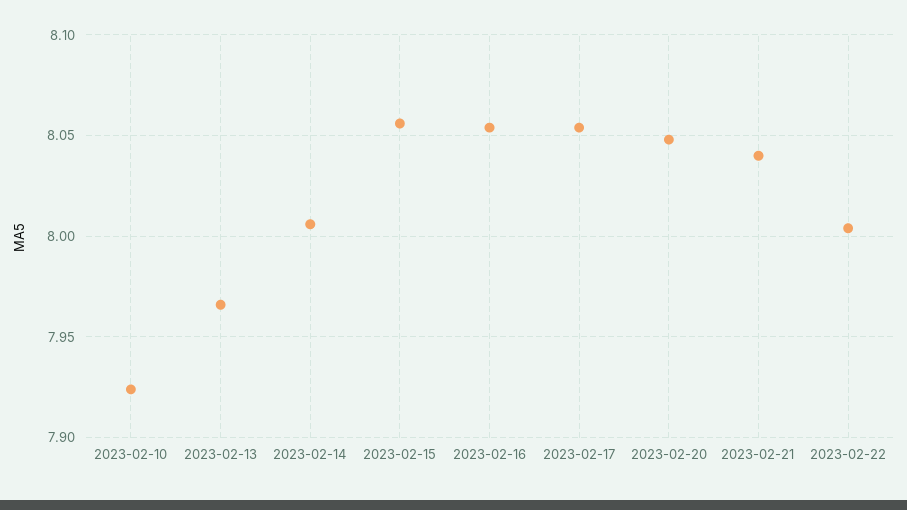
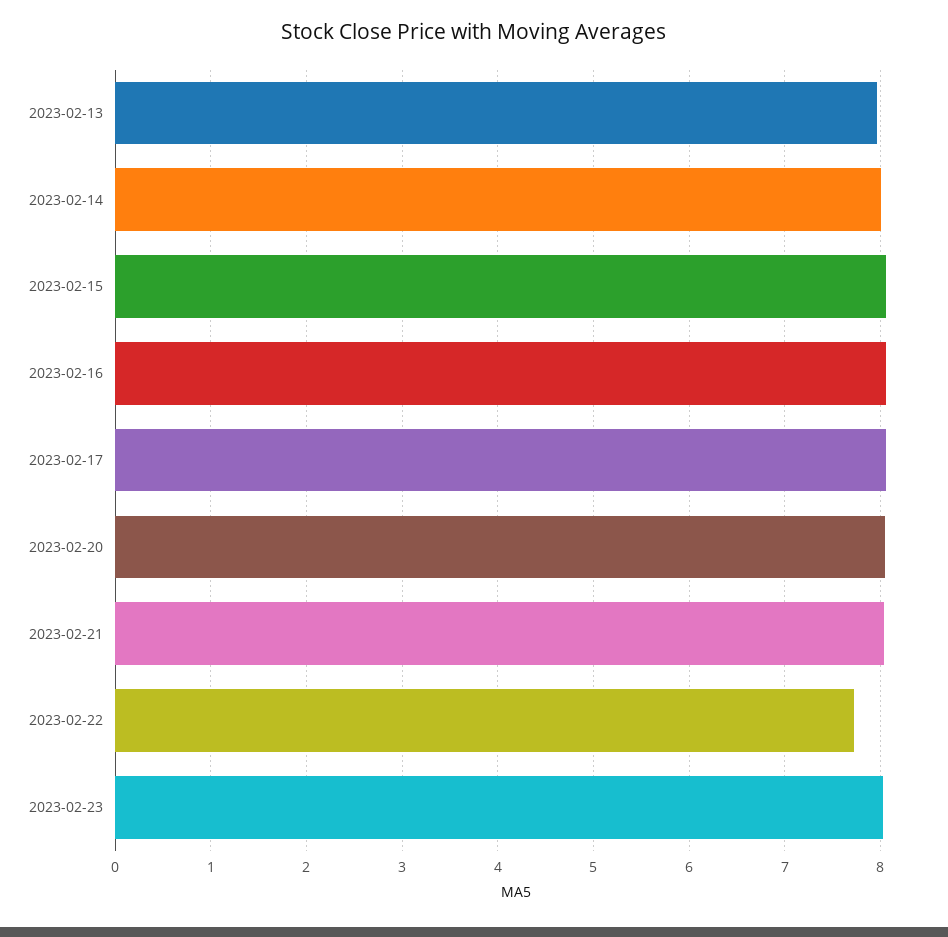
2023-02-10: 7.925 -> none
2023-02-22: 8.005 -> 7.7
2023-02-23: none -> 8

